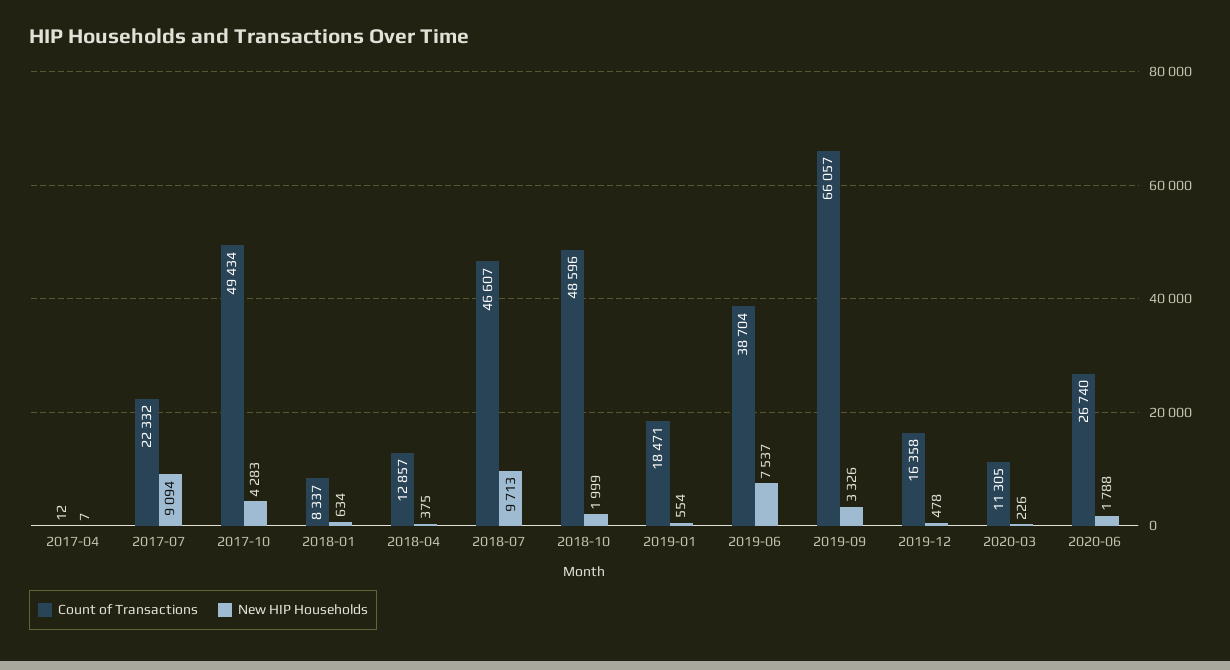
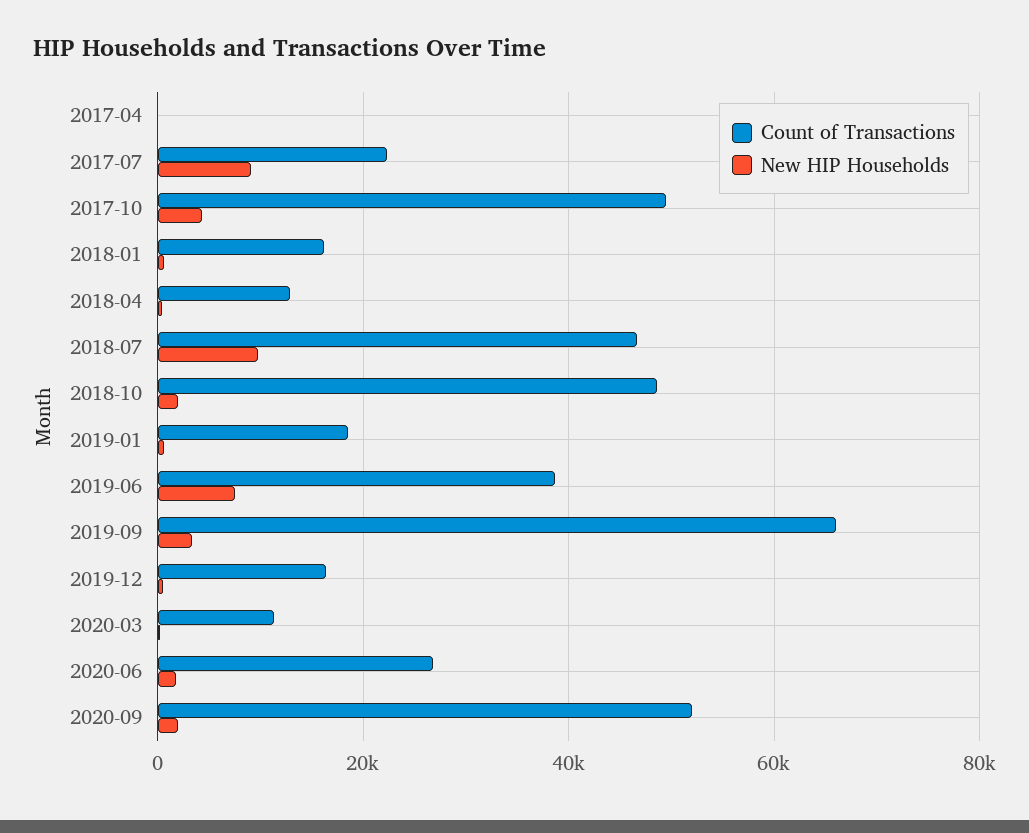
Count of Transactions, 2018-01: 8337 -> 16000
Count of Transactions, 2020-09: none -> 52000
New HIP Households, 2020-09: none -> 2000

